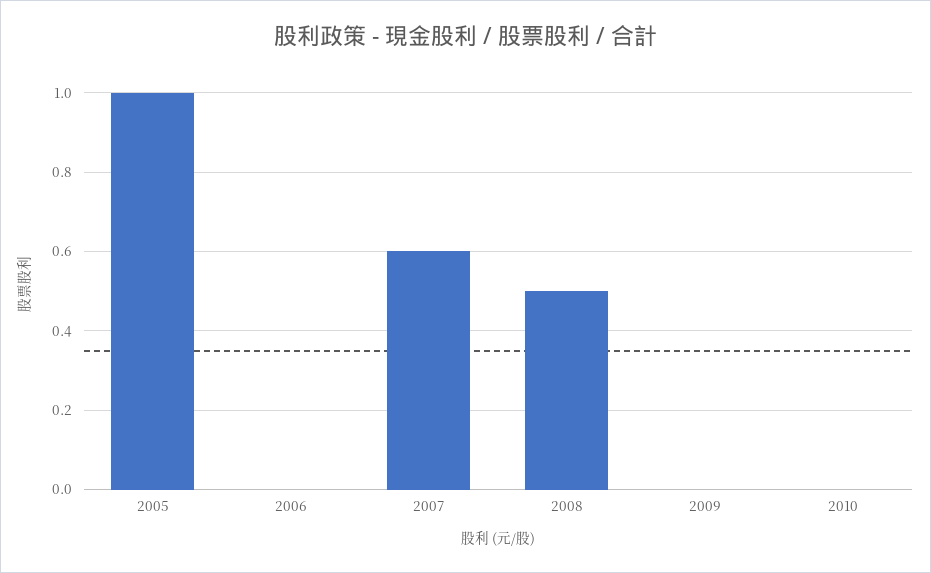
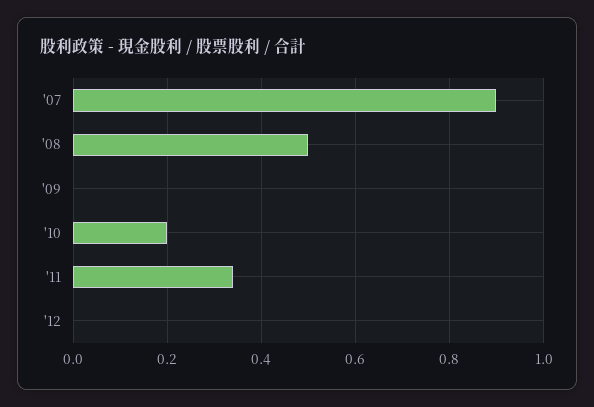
2005: 1 -> none
2006: 0 -> none
2007: 0.6 -> 0.9
2010: 0 -> 0.2
'11: none -> 0.35
'12: none -> 0

